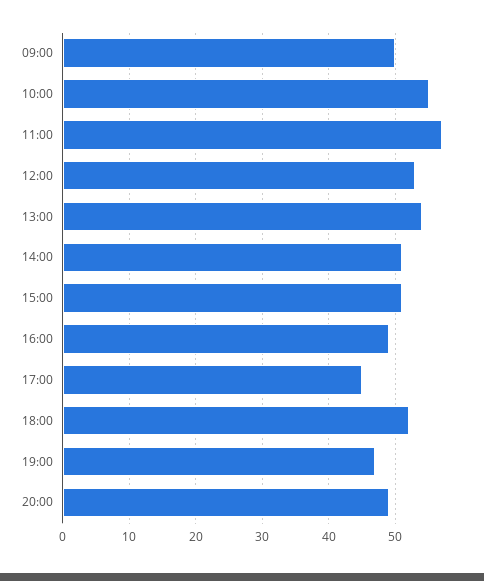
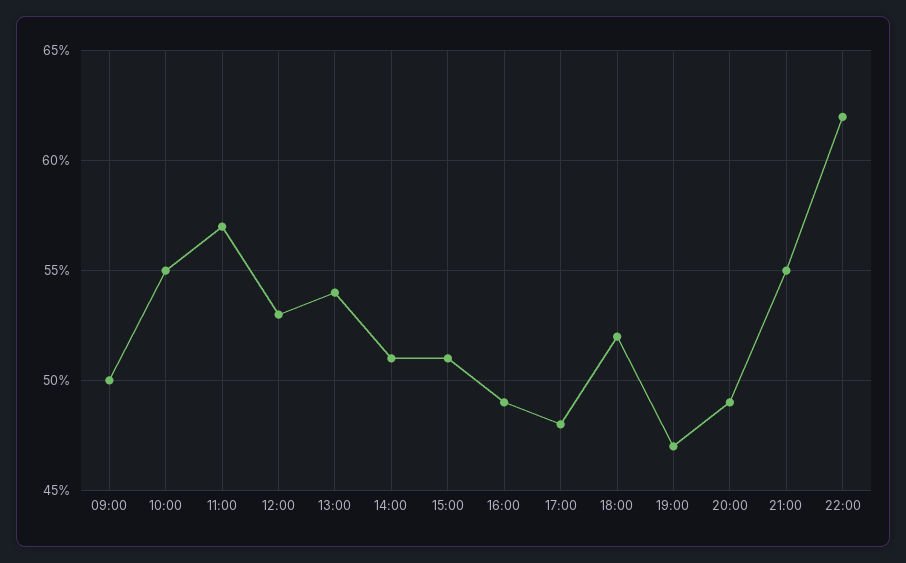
17:00: 45 -> 48
21:00: none -> 55
22:00: none -> 62

